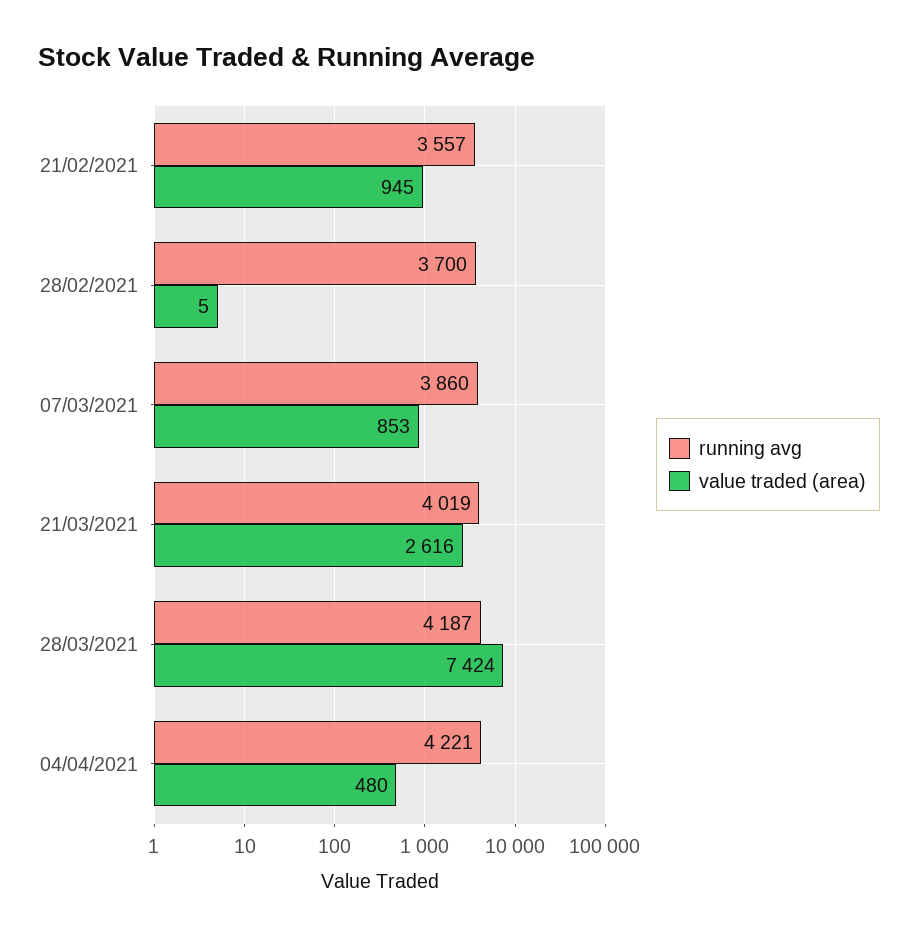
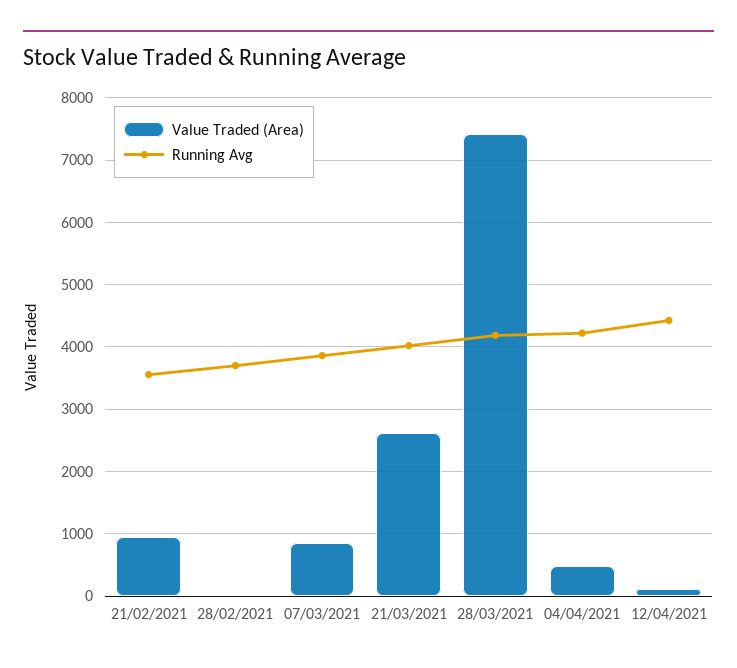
value traded (area), 12/04/2021: none -> 100
running avg, 12/04/2021: none -> 4400

